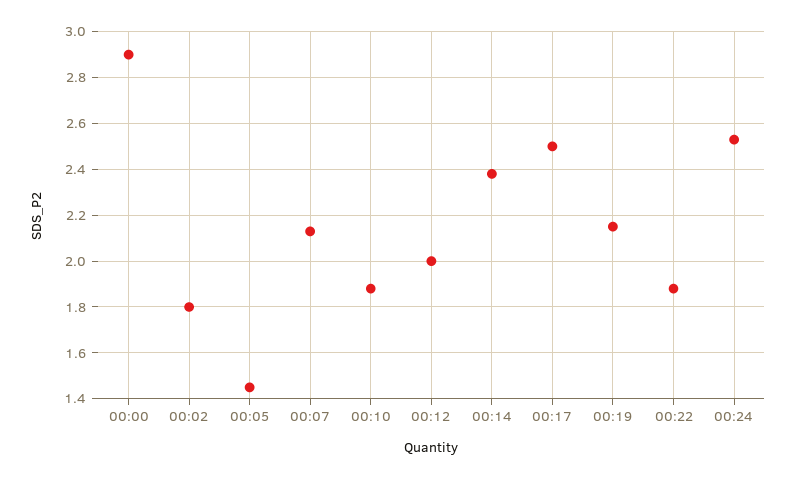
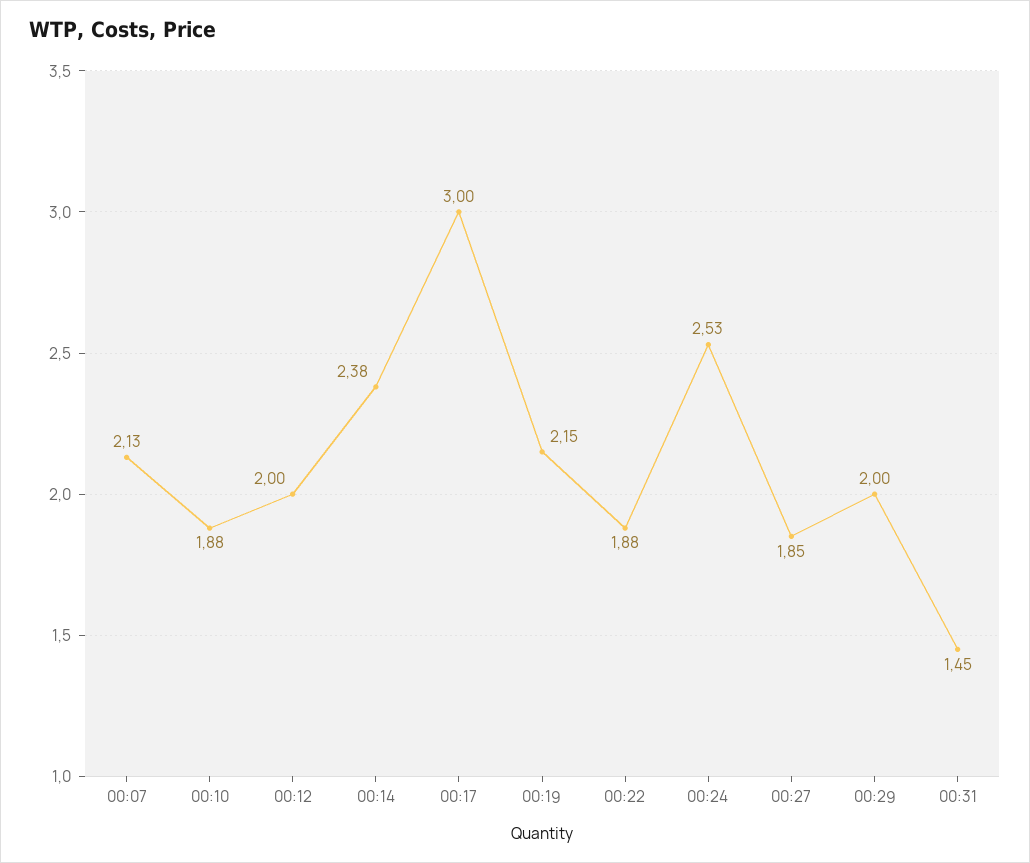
00:00: 2.9 -> none
00:02: 1.8 -> none
00:05: 1.45 -> none
00:17: 2.5 -> 3
00:27: none -> 1.85
00:29: none -> 2
00:31: none -> 1.45

